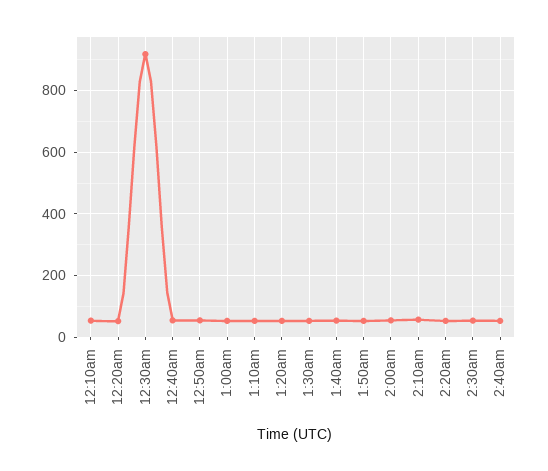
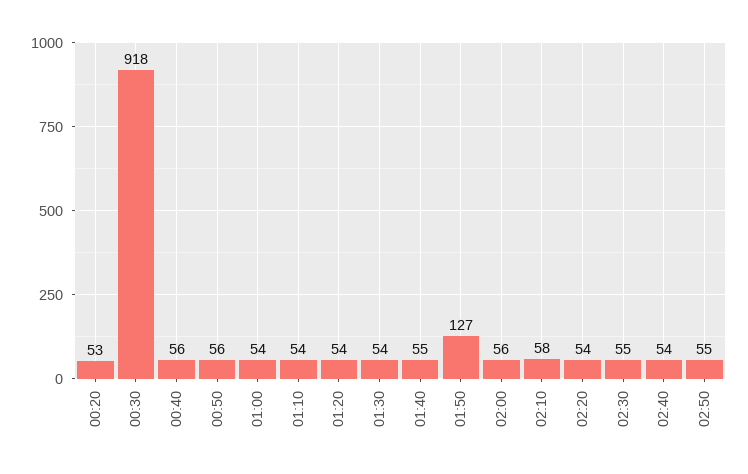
12:10am: 60 -> none
1:50am: 60 -> 127
02:50: none -> 55

